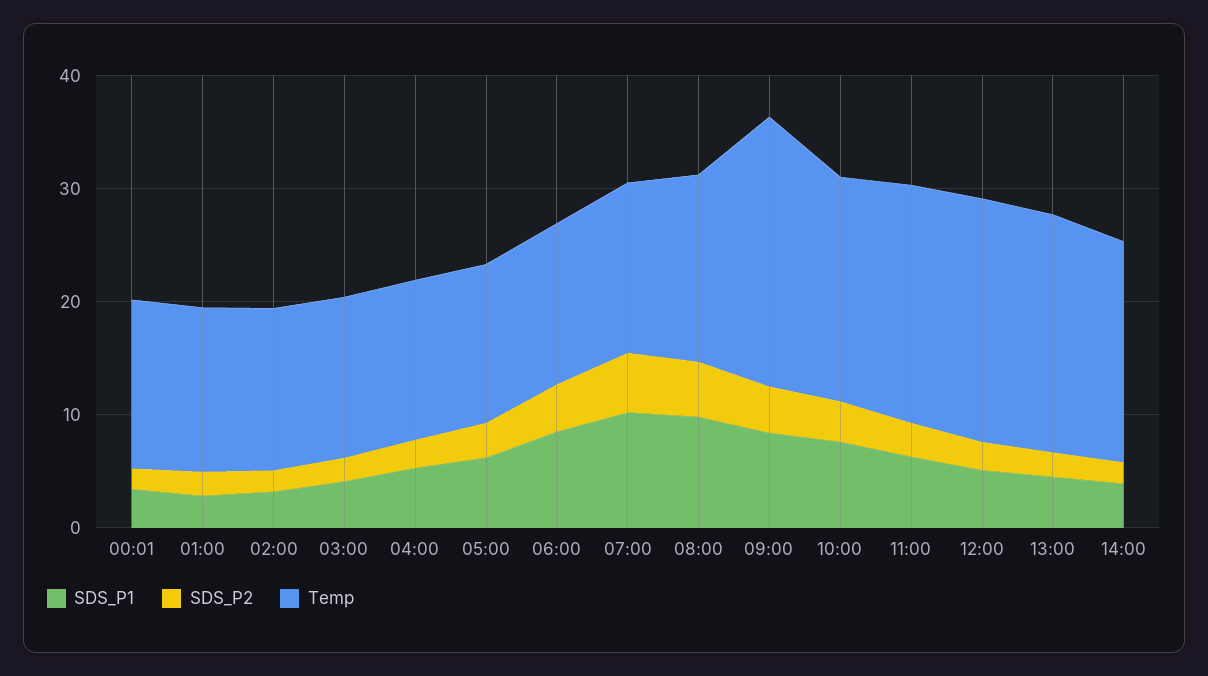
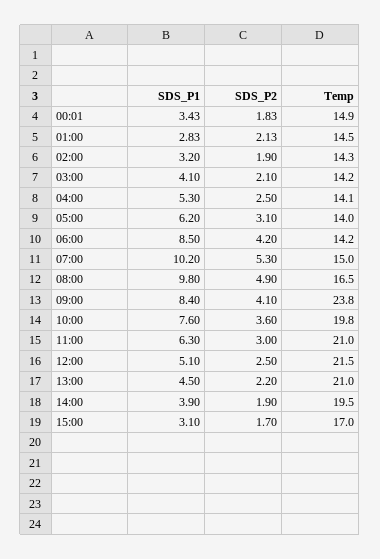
SDS_P1, 15:00: none -> 3.1
SDS_P2, 15:00: none -> 1.7
Temp, 15:00: none -> 17

